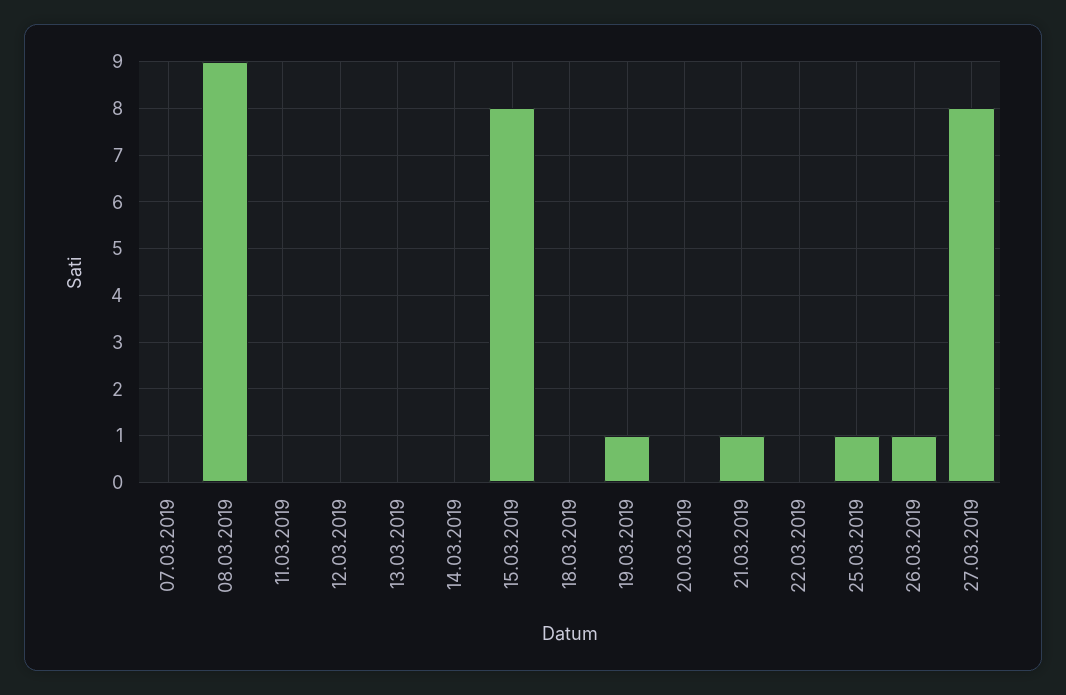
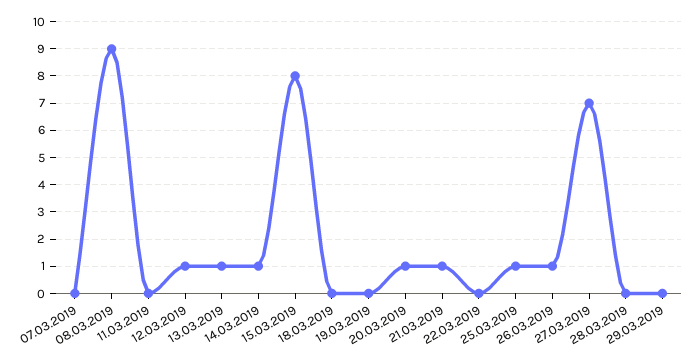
12.03.2019: 0 -> 1
13.03.2019: 0 -> 1
14.03.2019: 0 -> 1
19.03.2019: 1 -> 0
20.03.2019: 0 -> 1
27.03.2019: 8 -> 7
28.03.2019: none -> 0
29.03.2019: none -> 0

